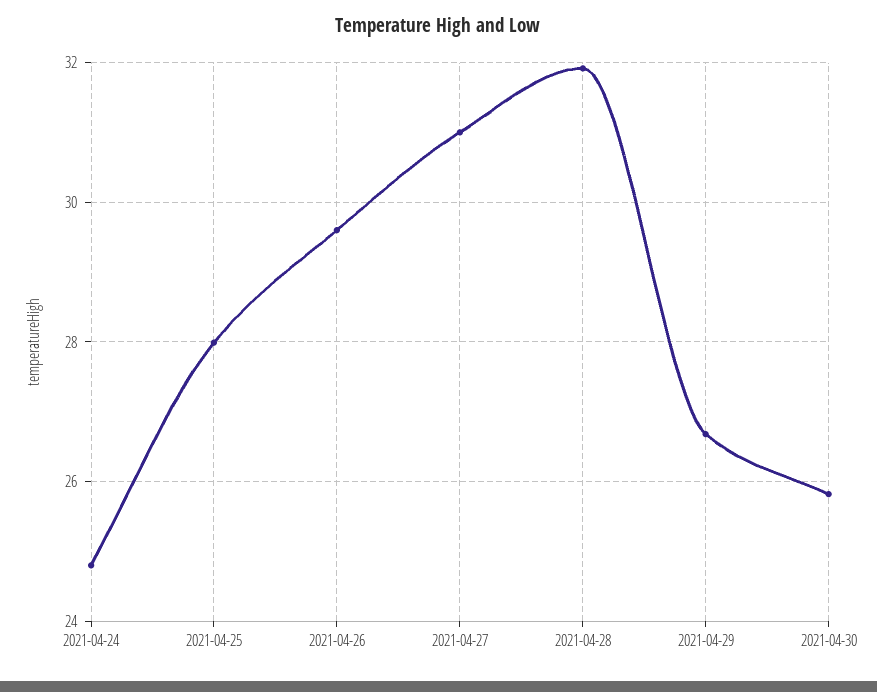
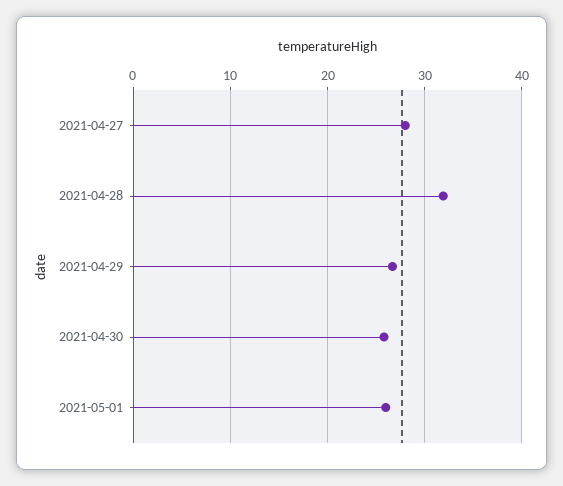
2021-04-24: 24.8 -> none
2021-04-25: 28 -> none
2021-04-26: 29.6 -> none
2021-04-27: 31 -> 28
2021-05-01: none -> 26

